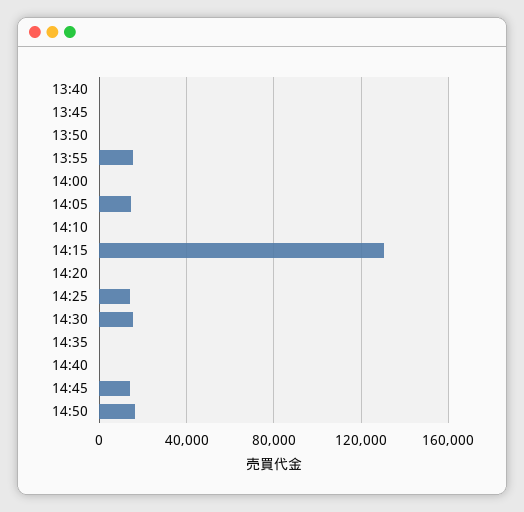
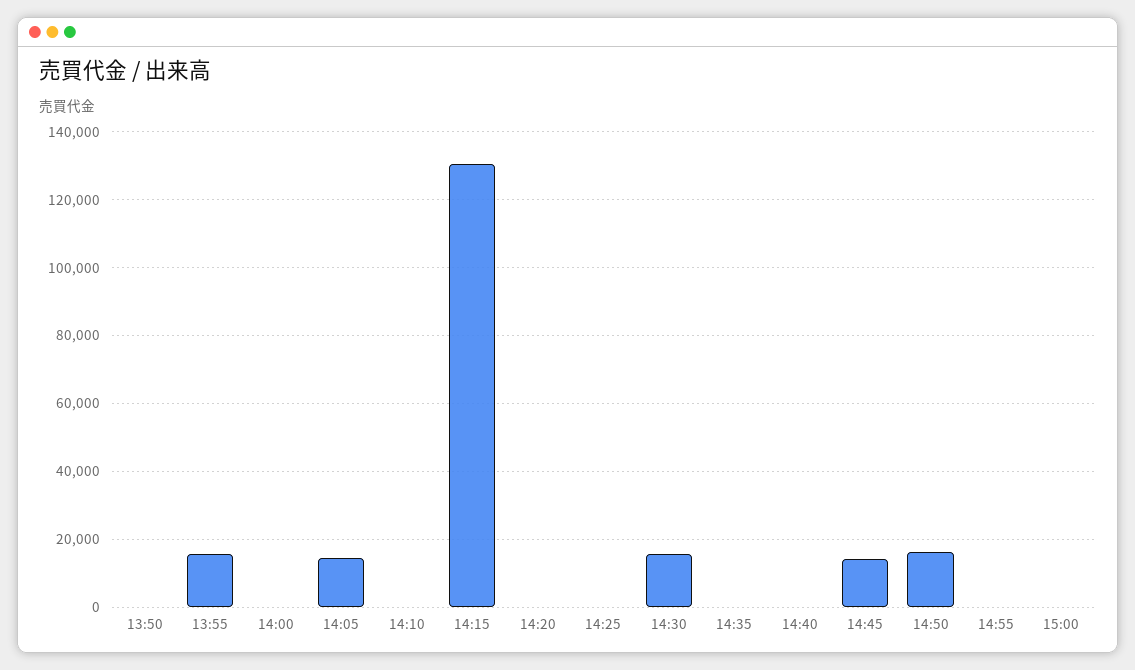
13:40: 0 -> none
13:45: 0 -> none
14:25: 15000 -> 0
14:55: none -> 0
15:00: none -> 0

